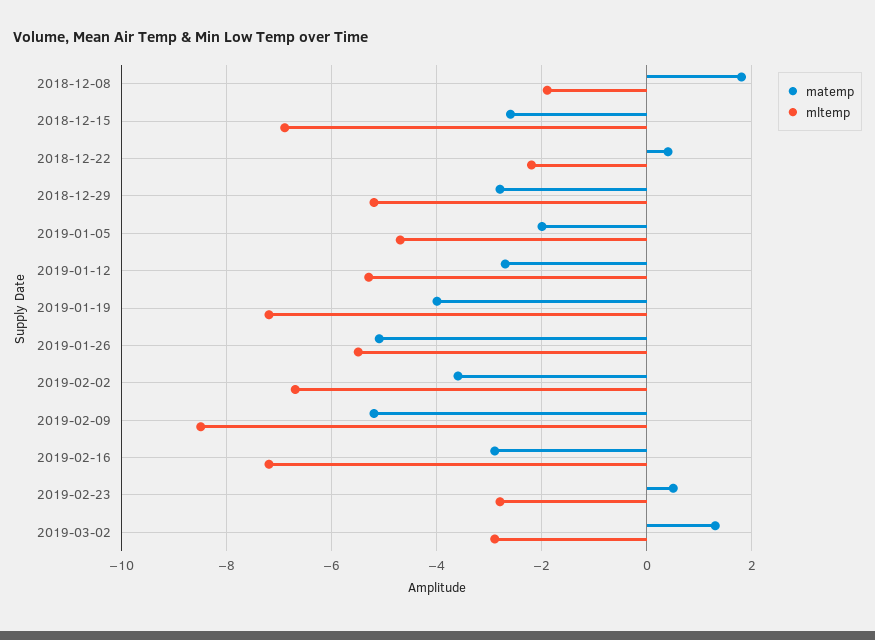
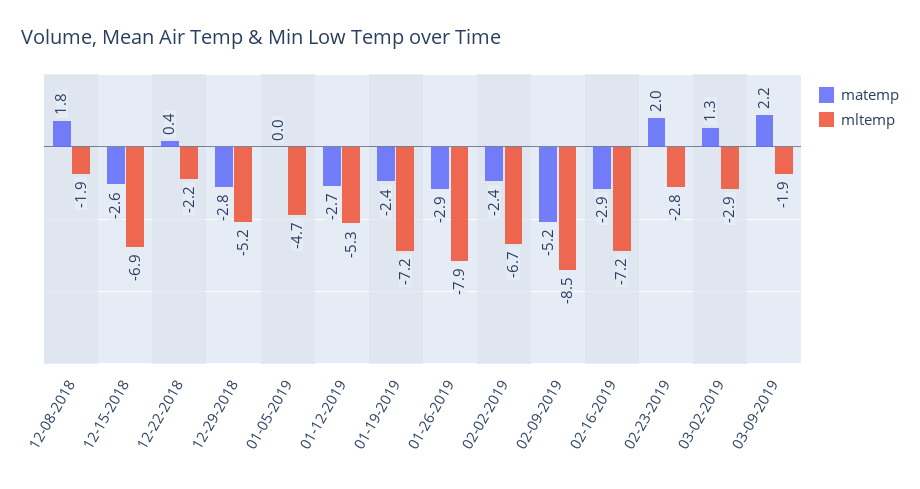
matemp, 2019-01-05: -2 -> 0
matemp, 2019-01-19: -4 -> -2.4
matemp, 2019-01-26: -5 -> -2.9
mltemp, 2019-01-26: -5.5 -> -7.9
matemp, 2019-02-02: -3.5 -> -2.4
matemp, 2019-02-23: 0.5 -> 2
matemp, 03-09-2019: none -> 2.2
mltemp, 03-09-2019: none -> -1.9

